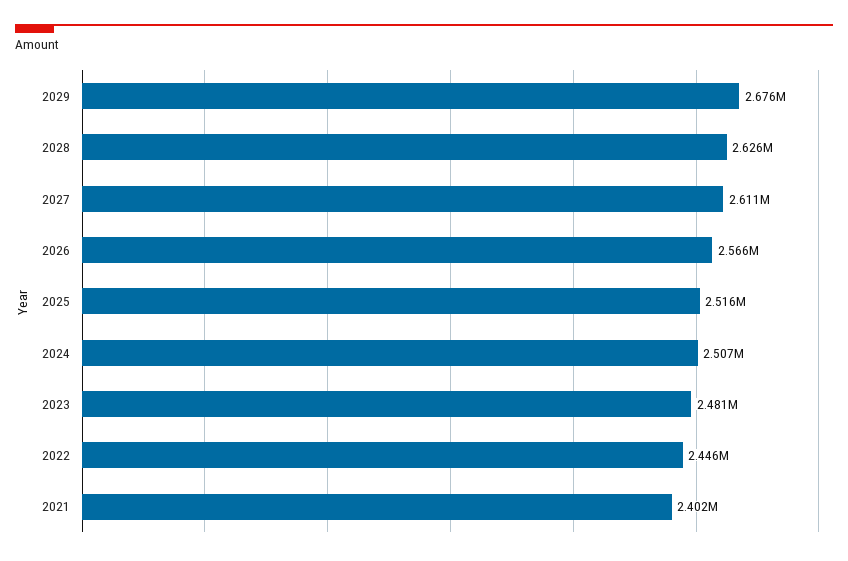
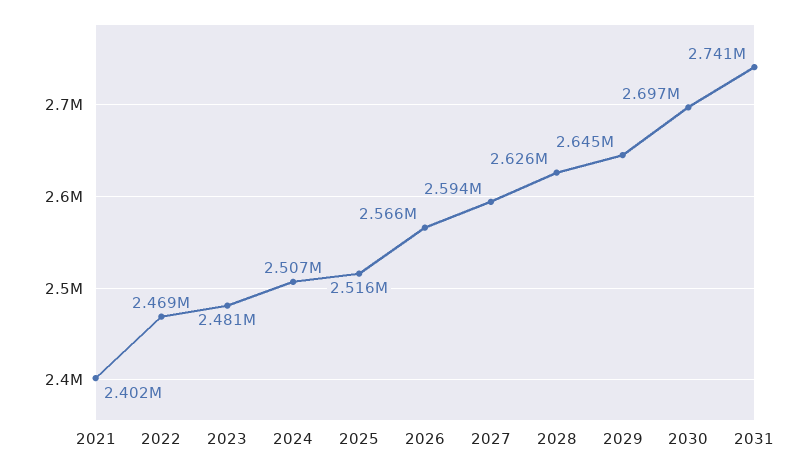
2029: 2676000 -> 2645000
2027: 2611000 -> 2594000
2022: 2446000 -> 2469000
2030: none -> 2697000
2031: none -> 2741000

